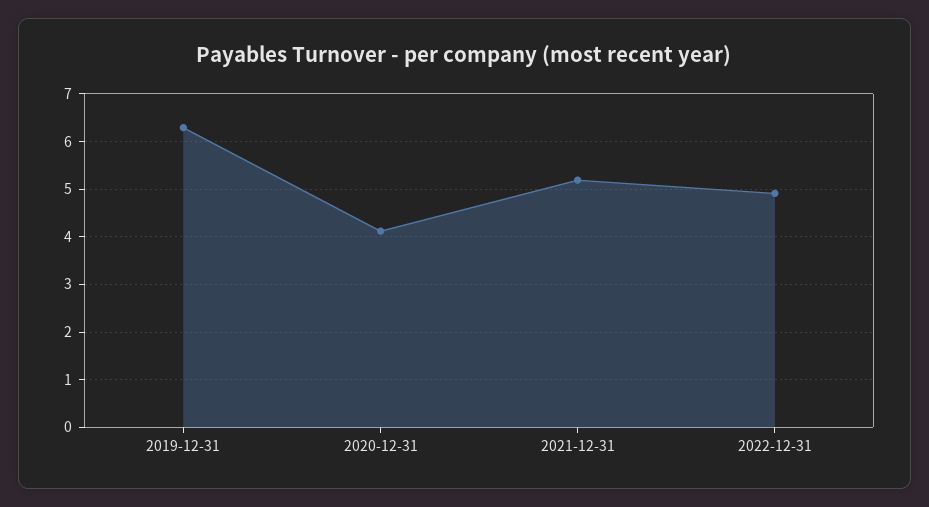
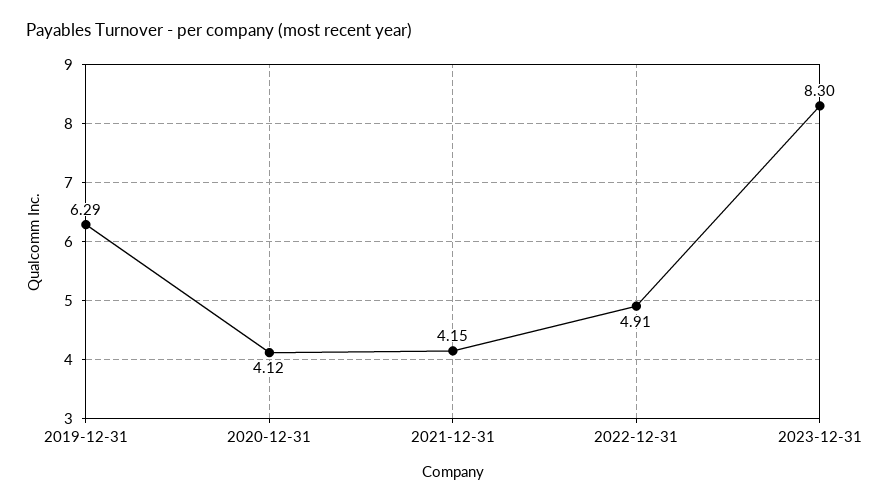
2021-12-31: 5.2 -> 4.15
2023-12-31: none -> 8.3

